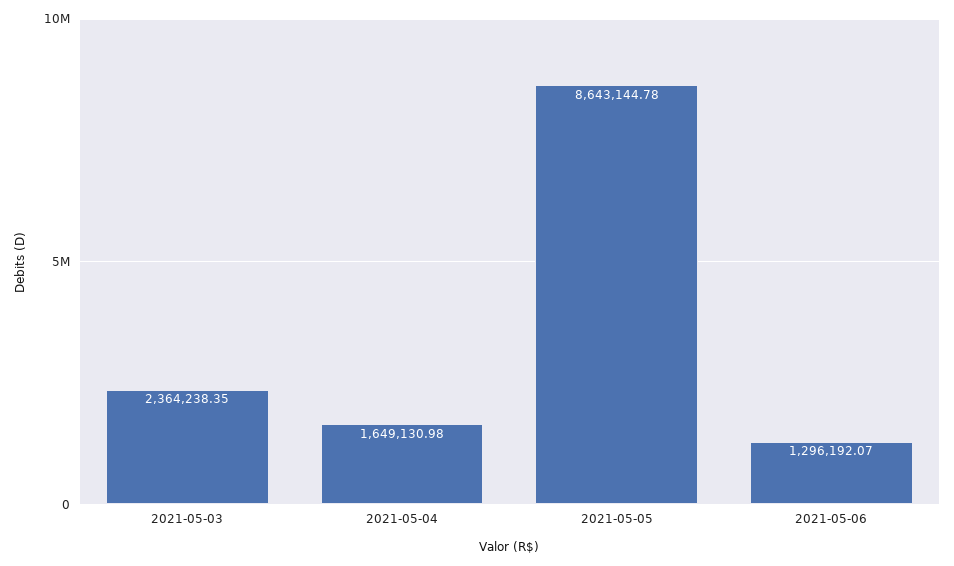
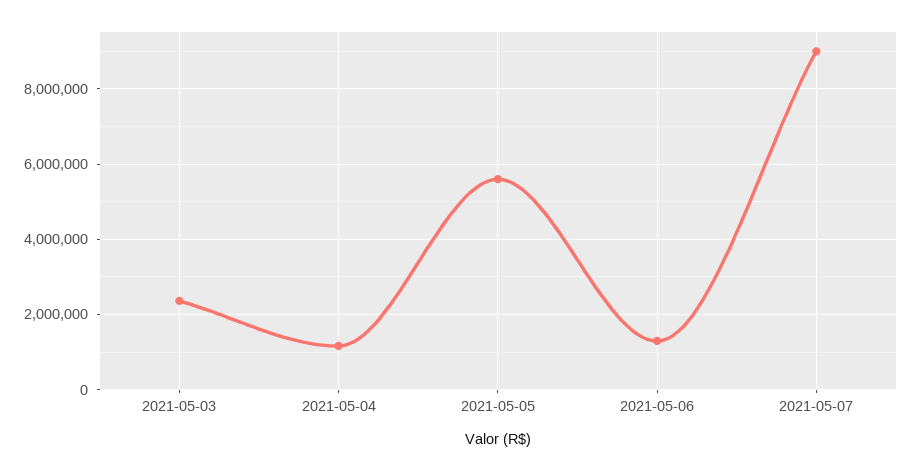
2021-05-04: 1649130.98 -> 1200000
2021-05-05: 8643144.78 -> 5600000
2021-05-07: none -> 9000000

